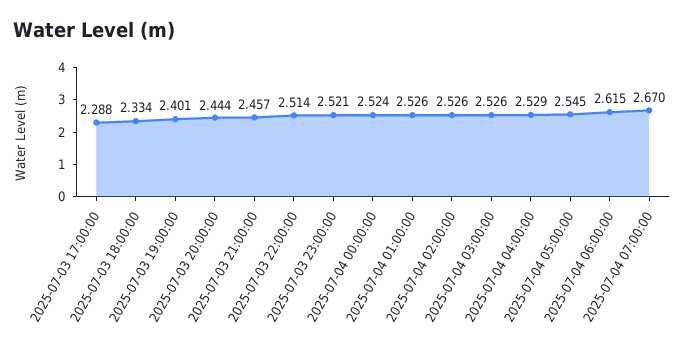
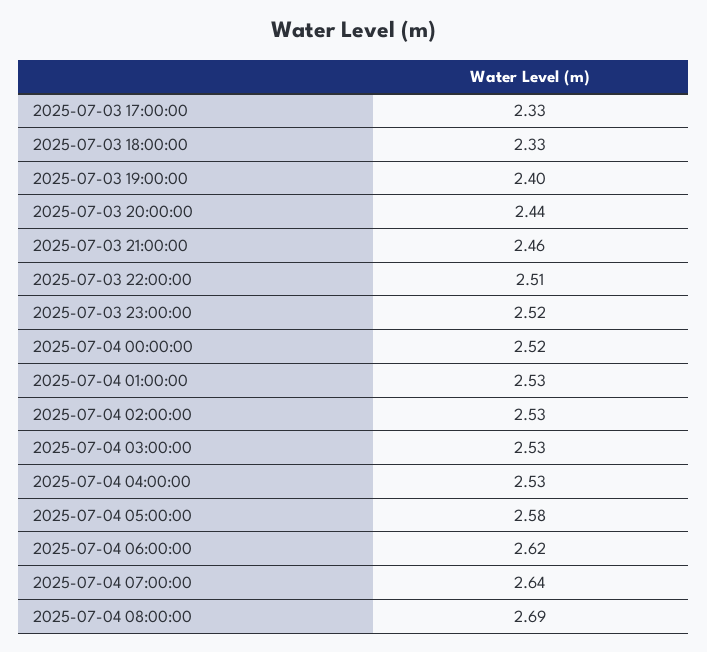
2025-07-03 17:00:00: 2.288 -> 2.33
2025-07-04 05:00:00: 2.545 -> 2.58
2025-07-04 07:00:00: 2.67 -> 2.64
2025-07-04 08:00:00: none -> 2.69

